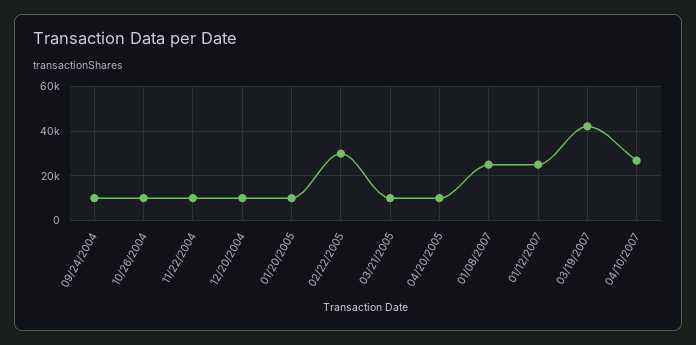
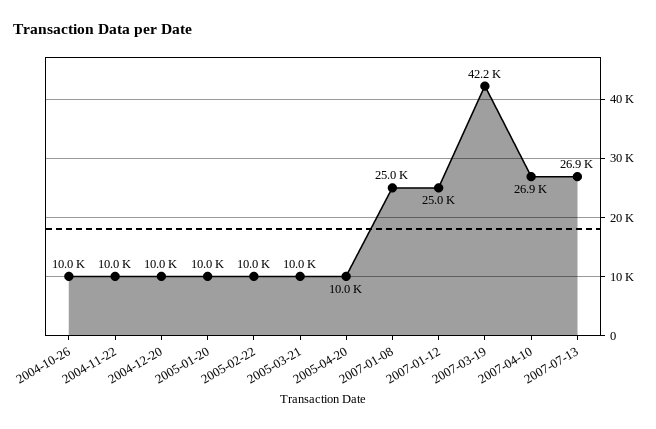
09/24/2004: 10000 -> none
02/22/2005: 30000 -> 10000
2007-07-13: none -> 26900

